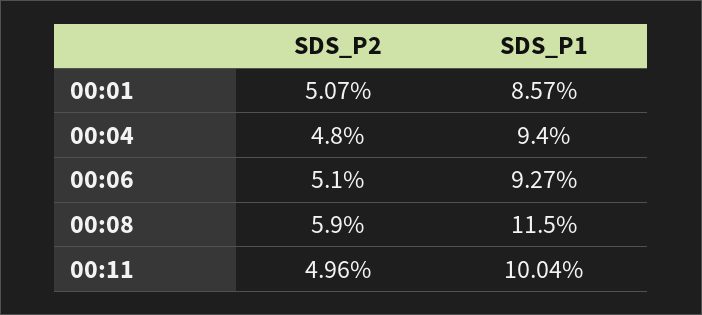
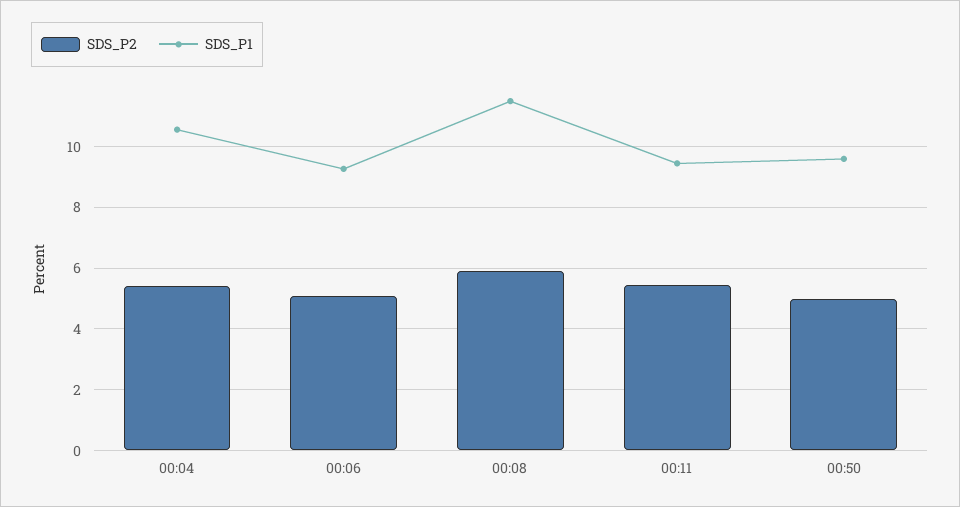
SDS_P2, 00:01: 5.07 -> none
SDS_P1, 00:01: 8.57 -> none
SDS_P2, 00:04: 4.8 -> 5.4
SDS_P1, 00:04: 9.4 -> 10.6
SDS_P2, 00:11: 4.96 -> 5.4
SDS_P1, 00:11: 10.04 -> 9.4
SDS_P2, 00:50: none -> 5
SDS_P1, 00:50: none -> 9.6

